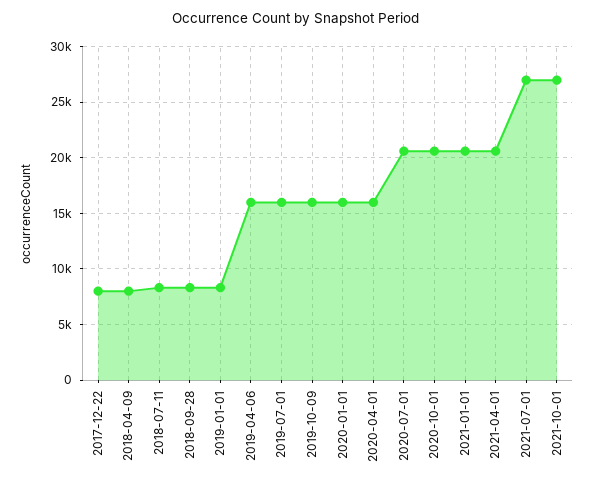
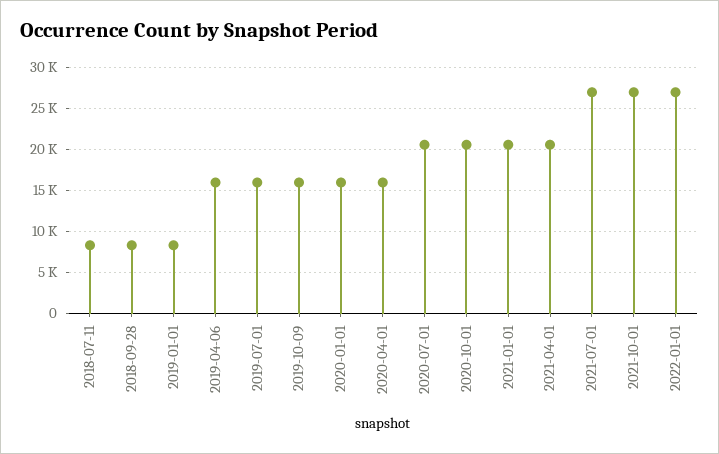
2017-12-22: 8000 -> none
2018-04-09: 8000 -> none
2022-01-01: none -> 27000

